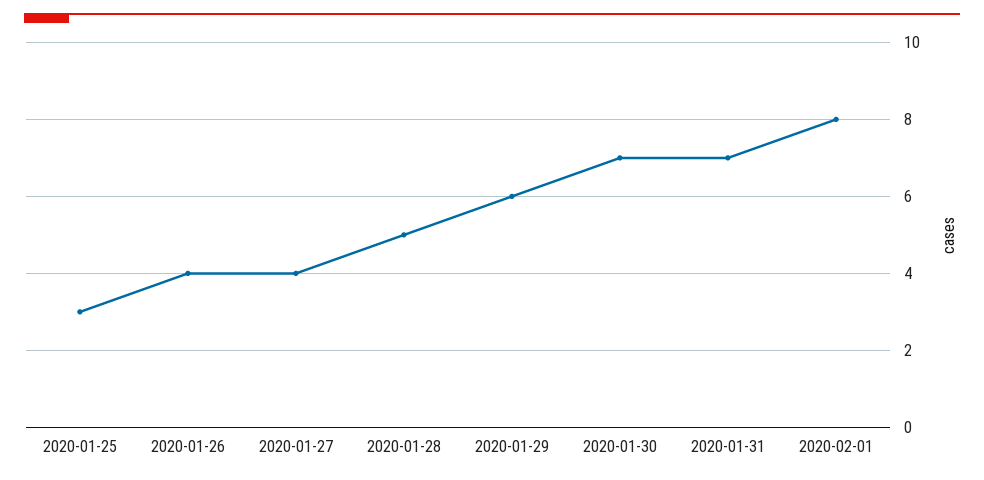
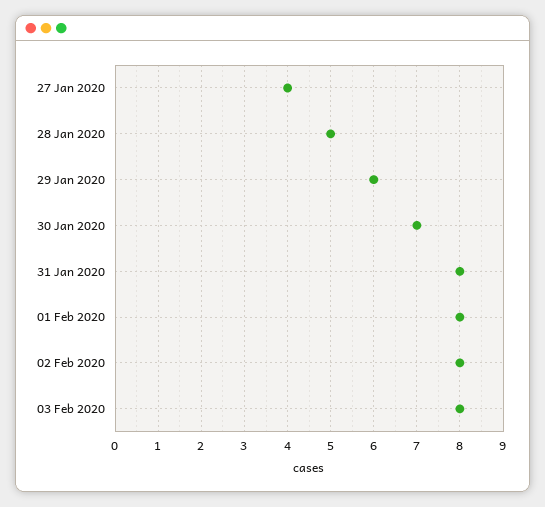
2020-01-25: 3 -> none
2020-01-26: 4 -> none
2020-01-31: 7 -> 8
02 Feb 2020: none -> 8
03 Feb 2020: none -> 8

